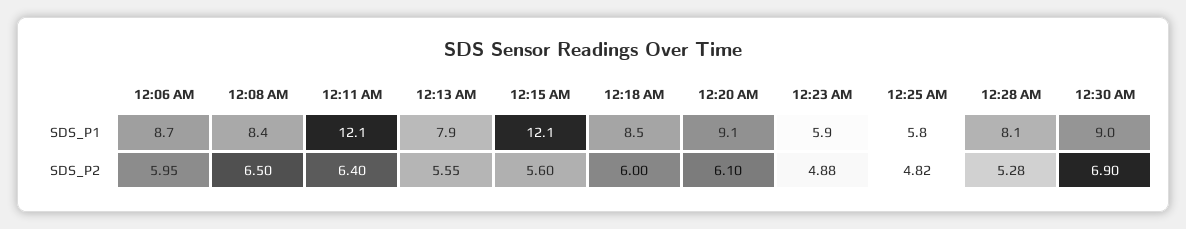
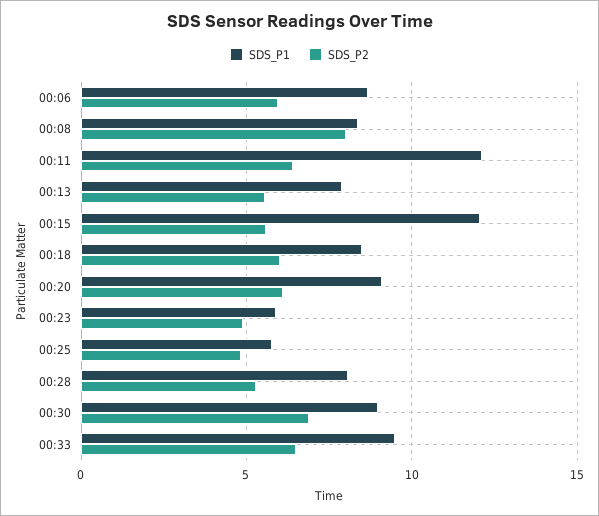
SDS_P2, 12:08 AM: 6.5 -> 8
SDS_P1, 00:33: none -> 9.5
SDS_P2, 00:33: none -> 6.5

